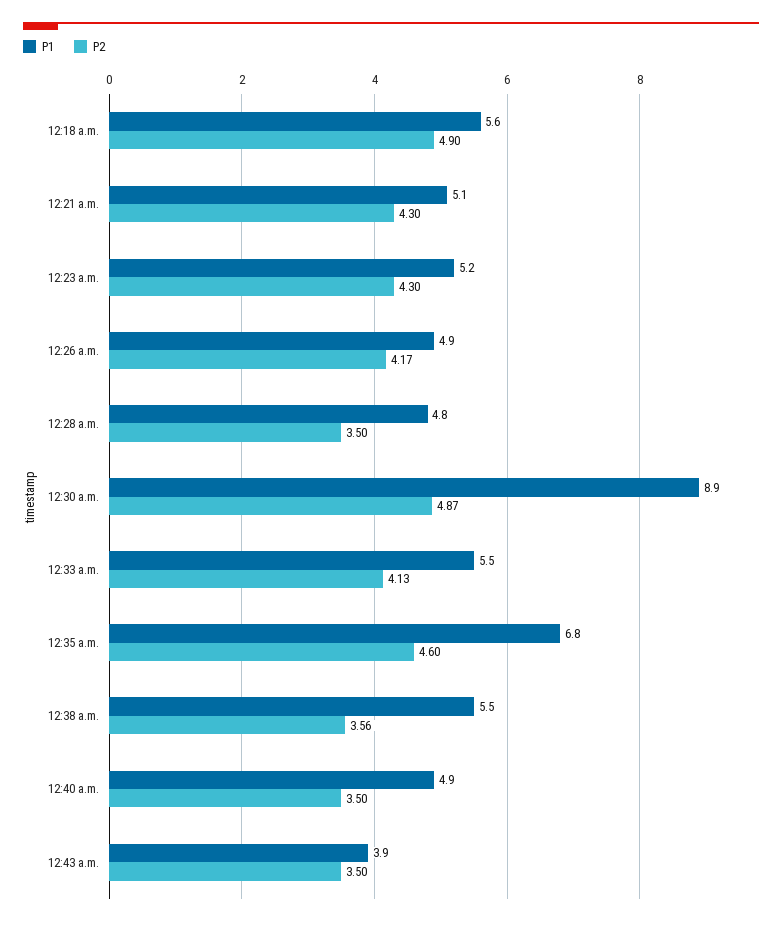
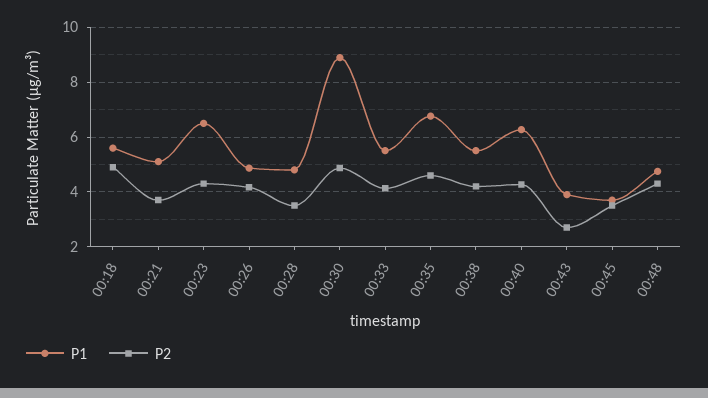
P2, 12:21 a.m.: 4.3 -> 3.75
P1, 12:23 a.m.: 5.2 -> 6.5
P2, 12:38 a.m.: 3.56 -> 4.25
P1, 12:40 a.m.: 4.9 -> 6.25
P2, 12:40 a.m.: 3.5 -> 4.25
P2, 12:43 a.m.: 3.5 -> 2.75
P1, 00:45: none -> 3.75
P2, 00:45: none -> 3.5
P1, 00:48: none -> 4.75
P2, 00:48: none -> 4.25

